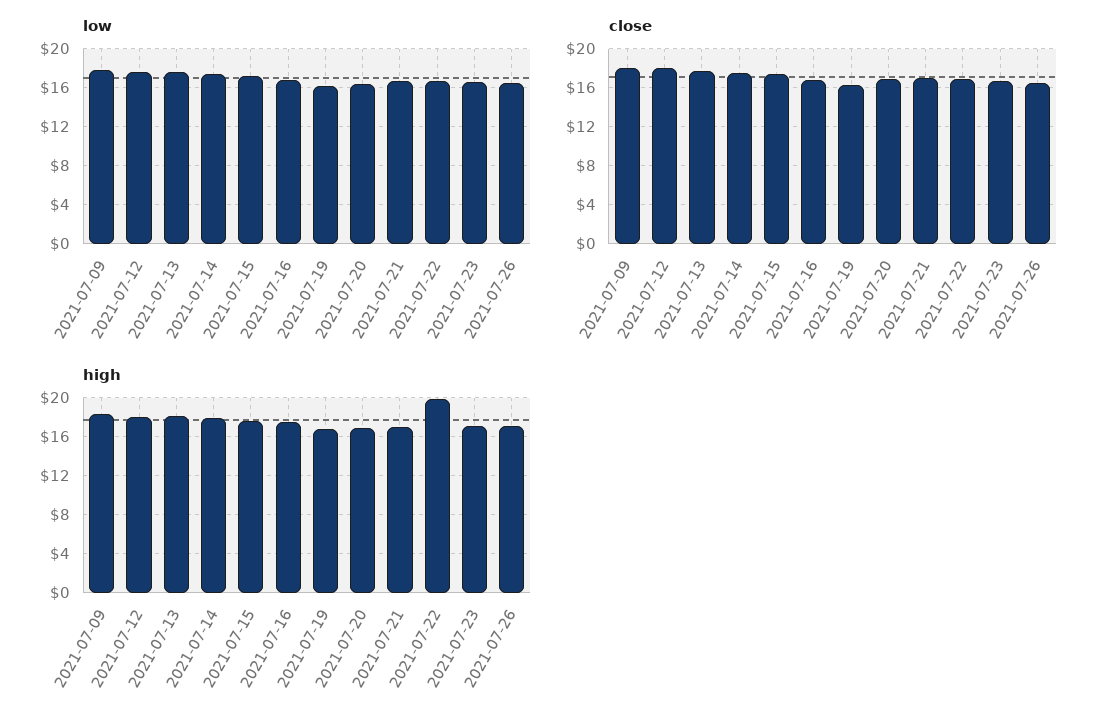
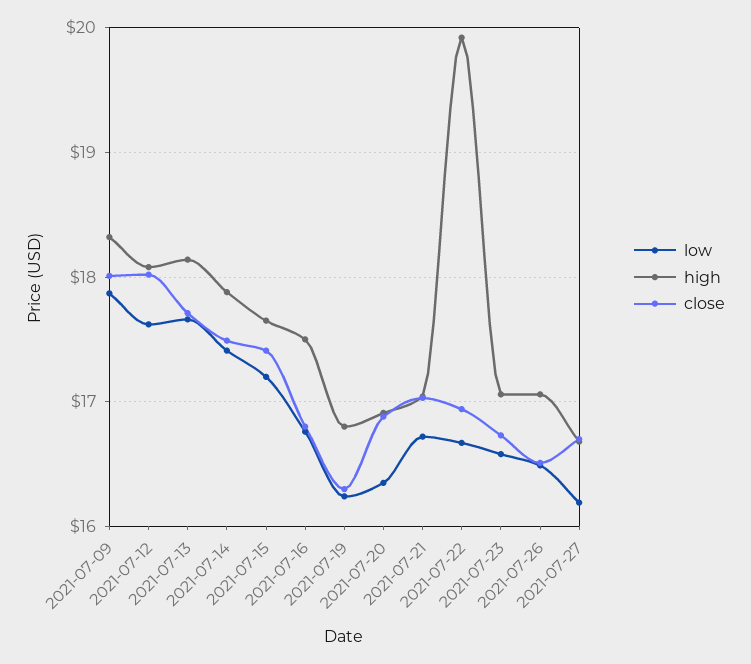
low, 2021-07-27: none -> 16.2
high, 2021-07-27: none -> 16.7
close, 2021-07-27: none -> 16.7

